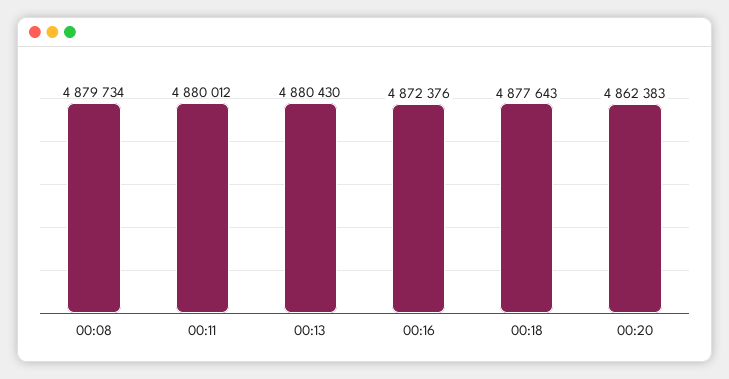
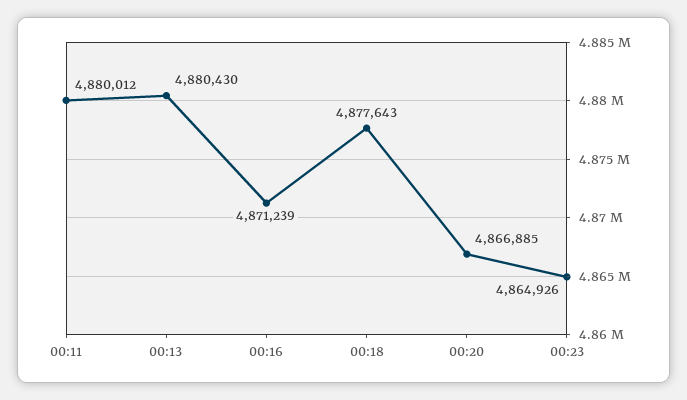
00:08: 4879734 -> none
00:16: 4872376 -> 4871239
00:20: 4862383 -> 4866885
00:23: none -> 4864926

